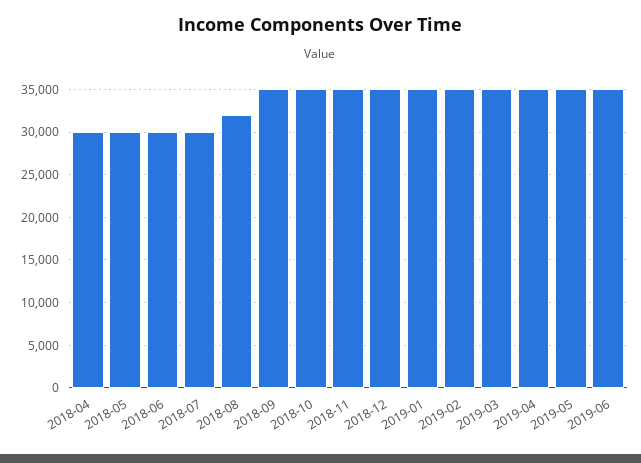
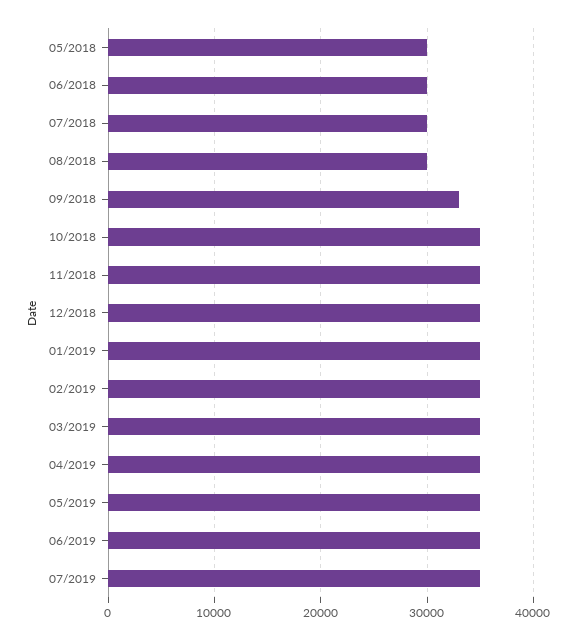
2018-04: 30000 -> none
2018-08: 32000 -> 30000
2018-09: 35000 -> 33000
07/2019: none -> 35000

